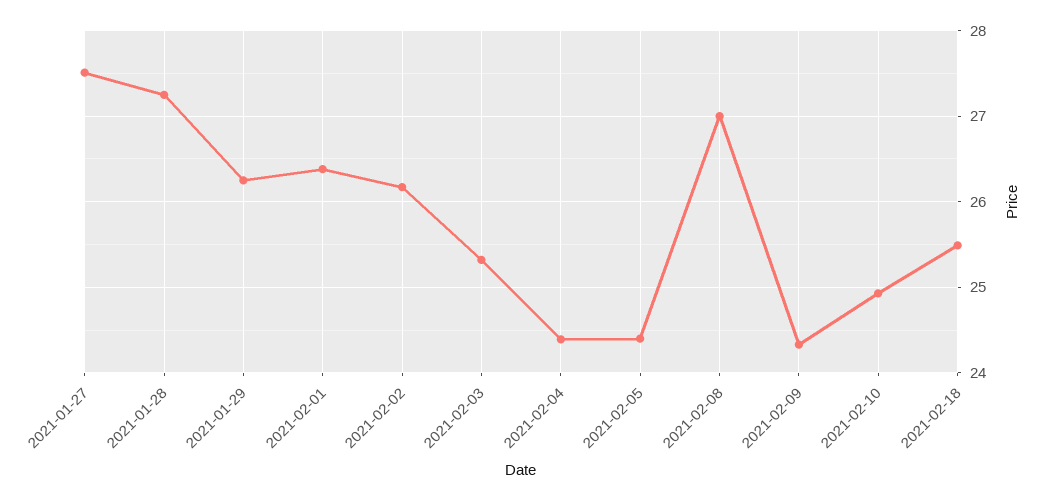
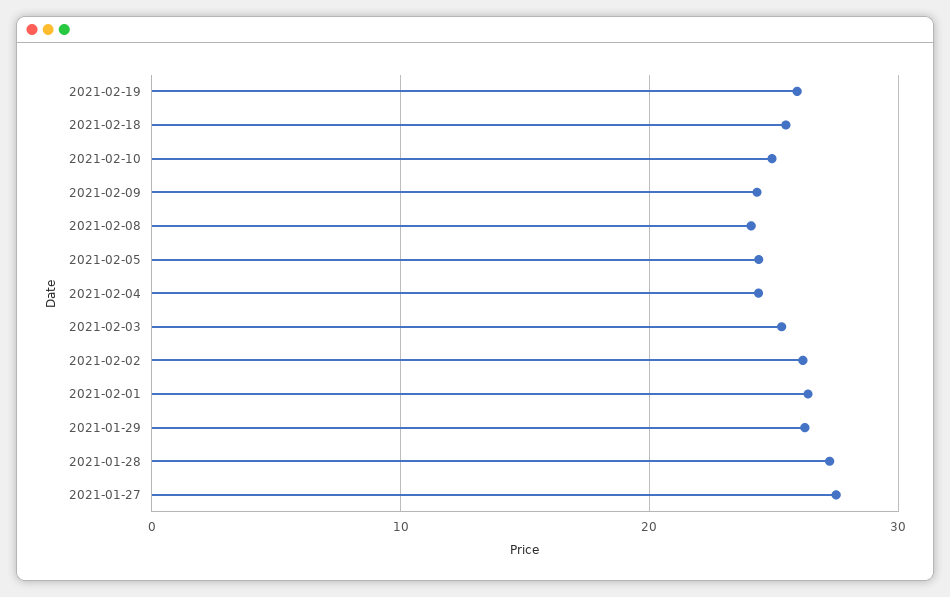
2021-02-08: 27 -> 24
2021-02-19: none -> 26

